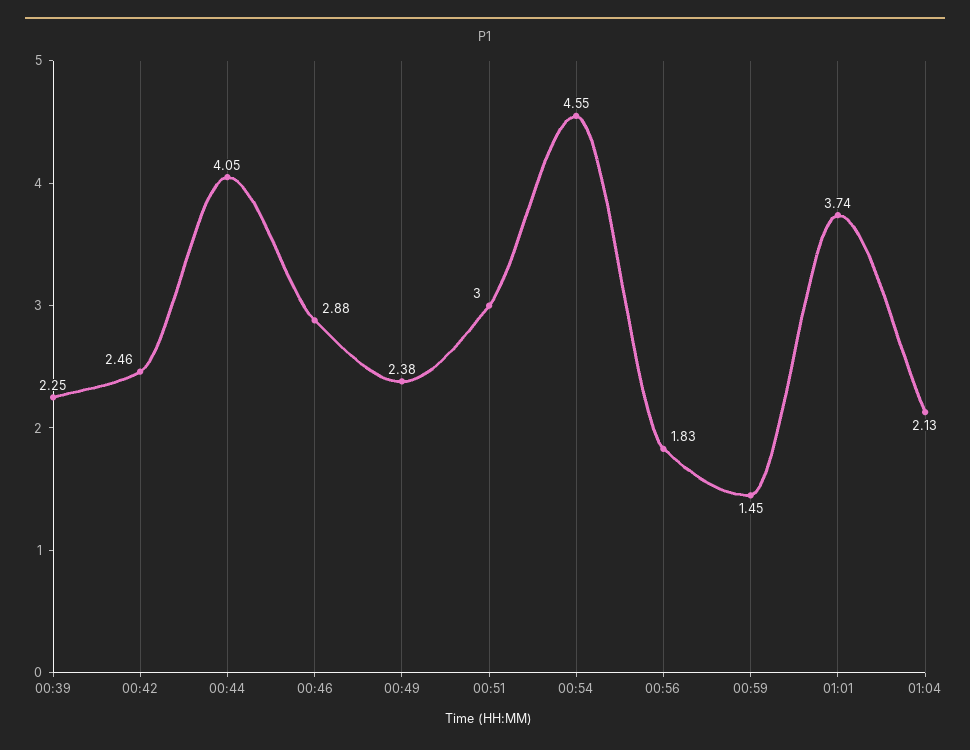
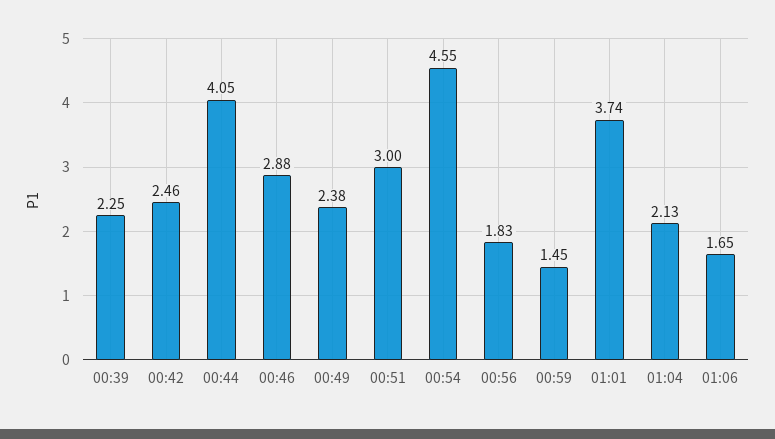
01:06: none -> 1.65

